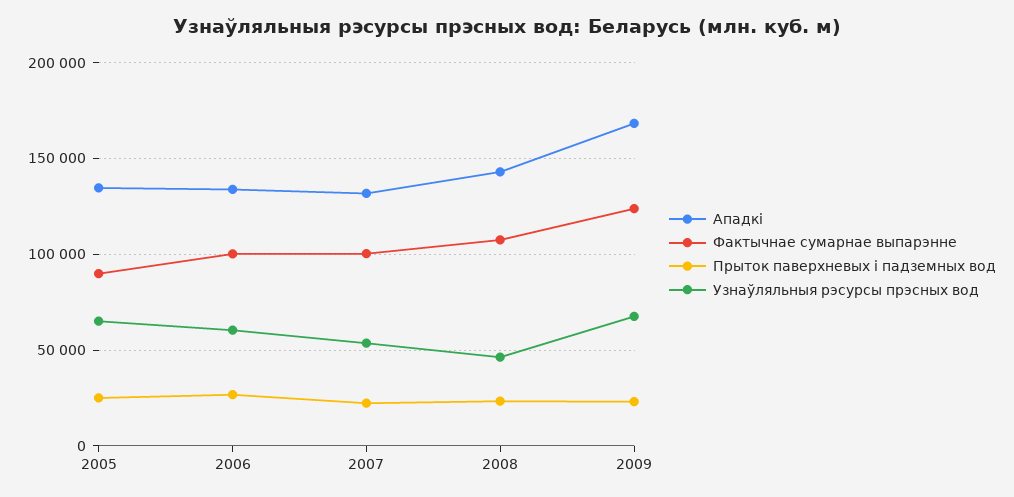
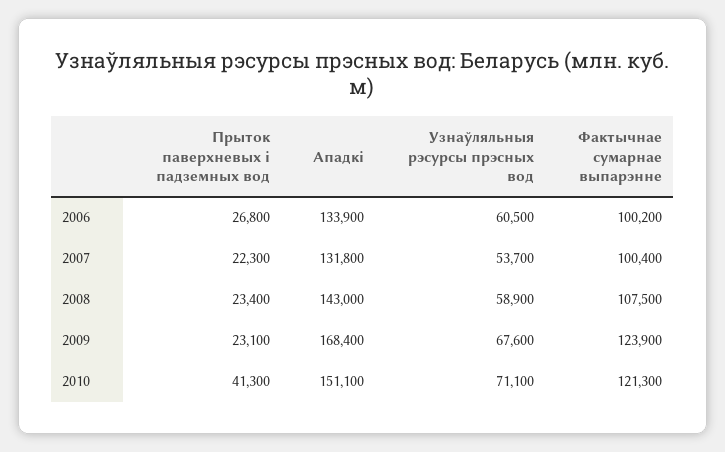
Ападкi, 2005: 135000 -> none
Фактычнае сумарнае выпарэнне, 2005: 90000 -> none
Прыток паверхневых i падземных вод, 2005: 25000 -> none
Узнаўляльныя рэсурсы прэсных вод, 2005: 65000 -> none
Узнаўляльныя рэсурсы прэсных вод, 2008: 45000 -> 58900
Прыток паверхневых i падземных вод, 2010: none -> 41300
Ападкi, 2010: none -> 151100
Узнаўляльныя рэсурсы прэсных вод, 2010: none -> 71100
Фактычнае сумарнае выпарэнне, 2010: none -> 121300

